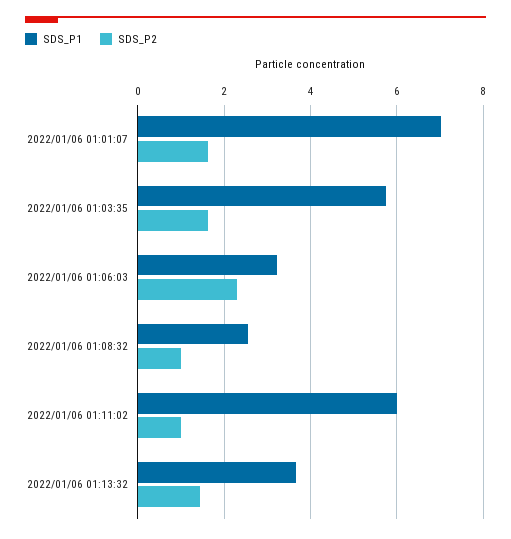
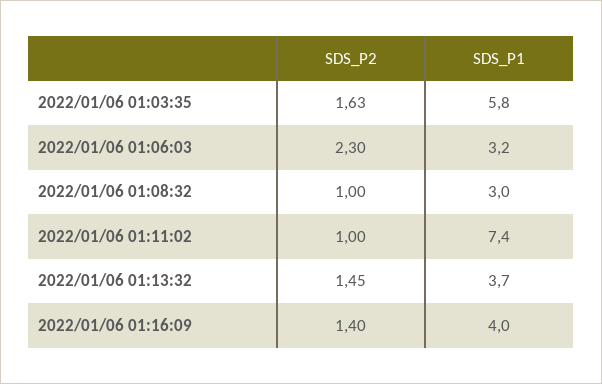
SDS_P1, 2022/01/06 01:01:07: 7 -> none
SDS_P2, 2022/01/06 01:01:07: 1.6 -> none
SDS_P1, 2022/01/06 01:08:32: 2.6 -> 3
SDS_P1, 2022/01/06 01:11:02: 6 -> 7.4
SDS_P2, 2022/01/06 01:16:09: none -> 1.4
SDS_P1, 2022/01/06 01:16:09: none -> 4

